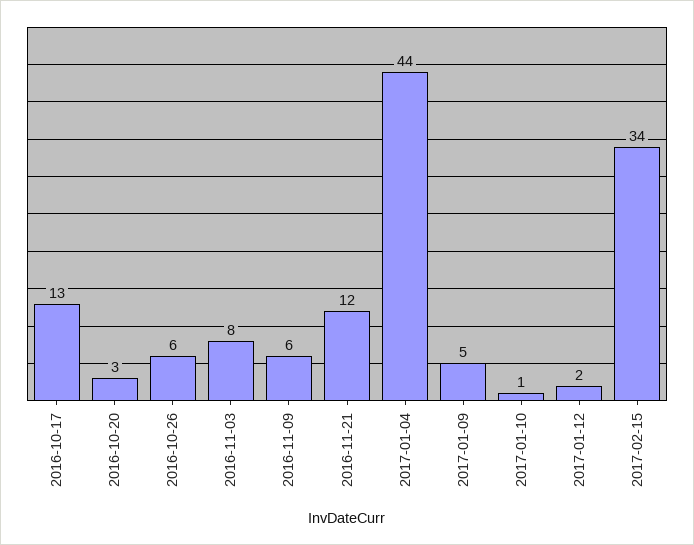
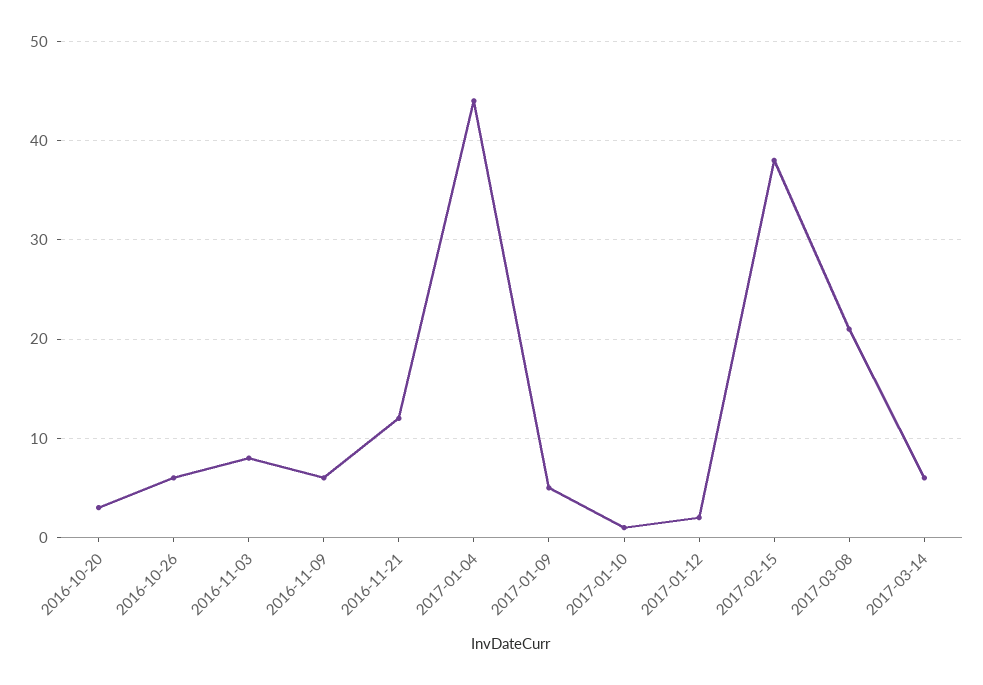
2016-10-17: 13 -> none
2017-02-15: 34 -> 38
2017-03-08: none -> 21
2017-03-14: none -> 6

